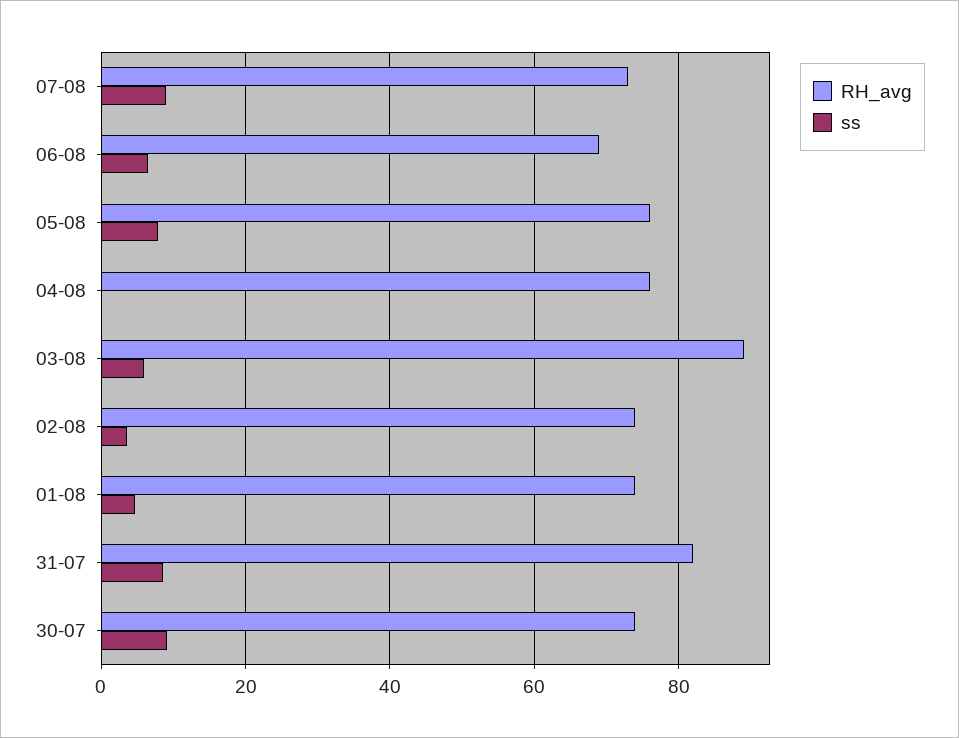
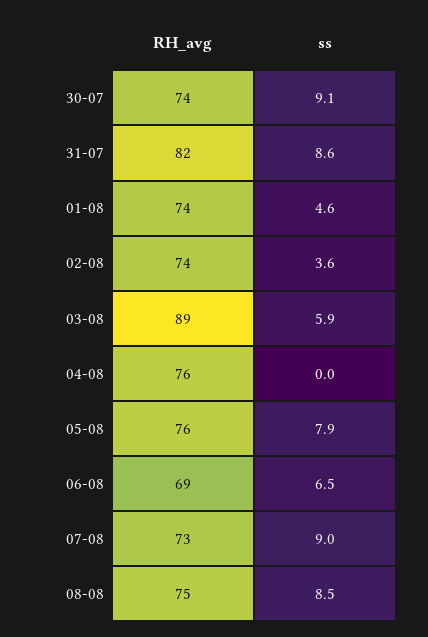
RH_avg, 08-08: none -> 75
ss, 08-08: none -> 8.5

